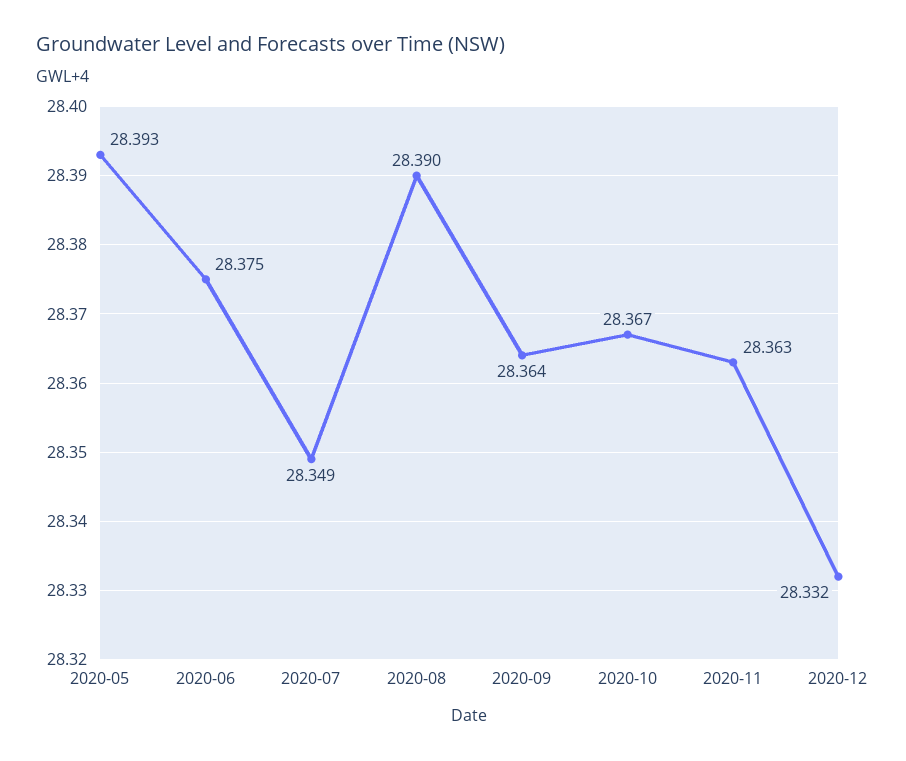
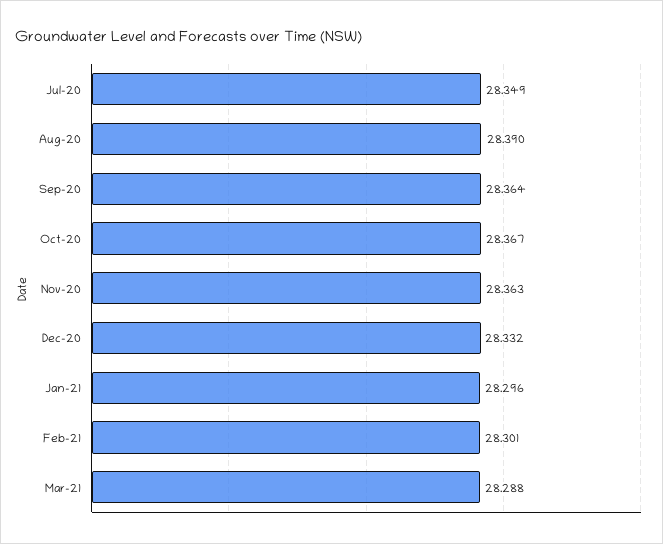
2020-05: 28.393 -> none
2020-06: 28.375 -> none
Jan-21: none -> 28.296
Feb-21: none -> 28.301
Mar-21: none -> 28.288

